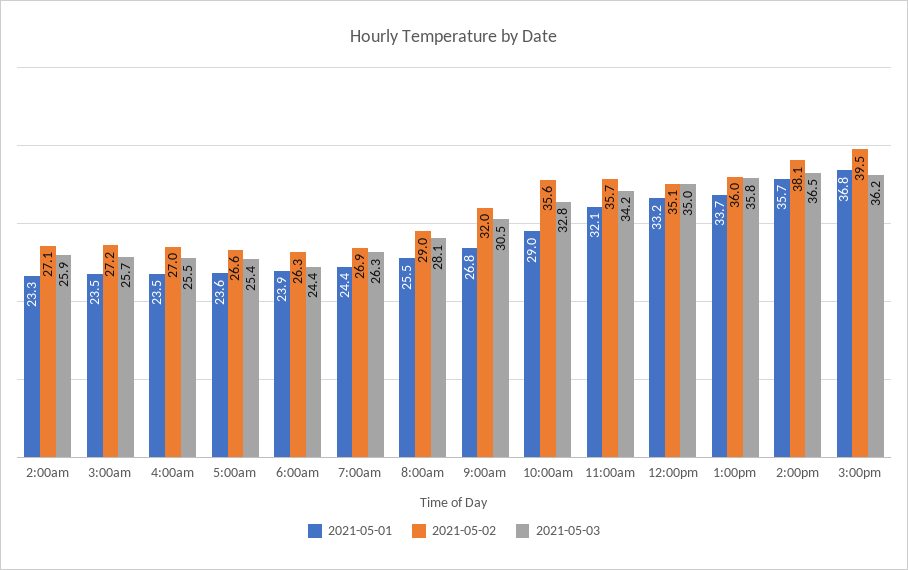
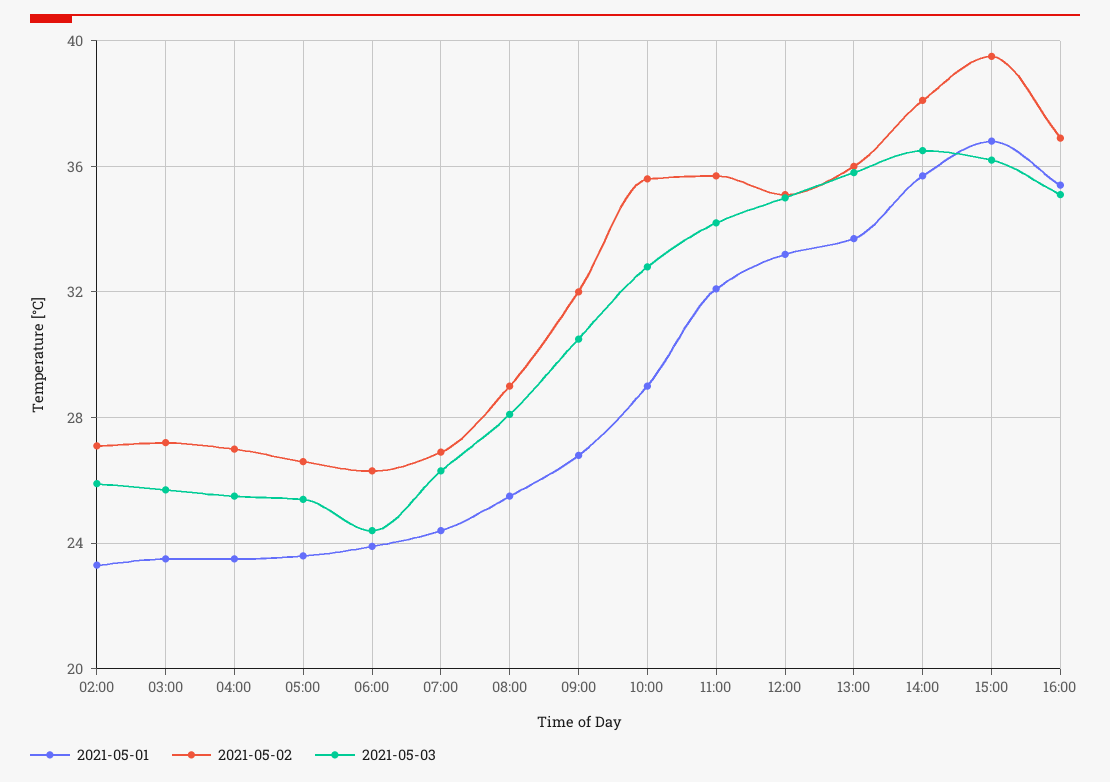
2021-05-01, 16:00: none -> 35.5
2021-05-02, 16:00: none -> 37
2021-05-03, 16:00: none -> 35

